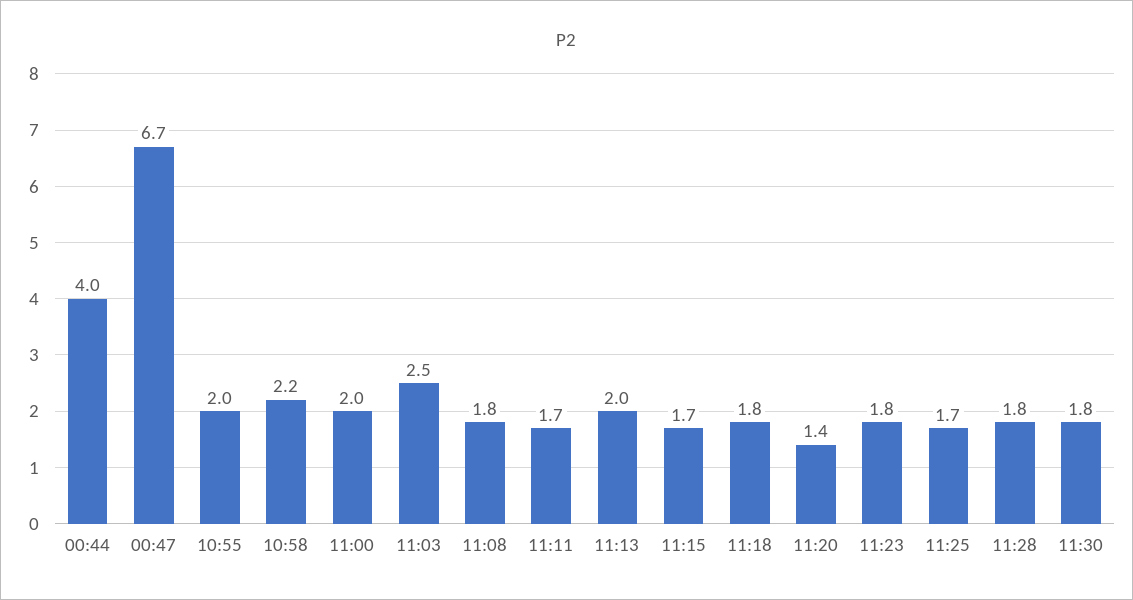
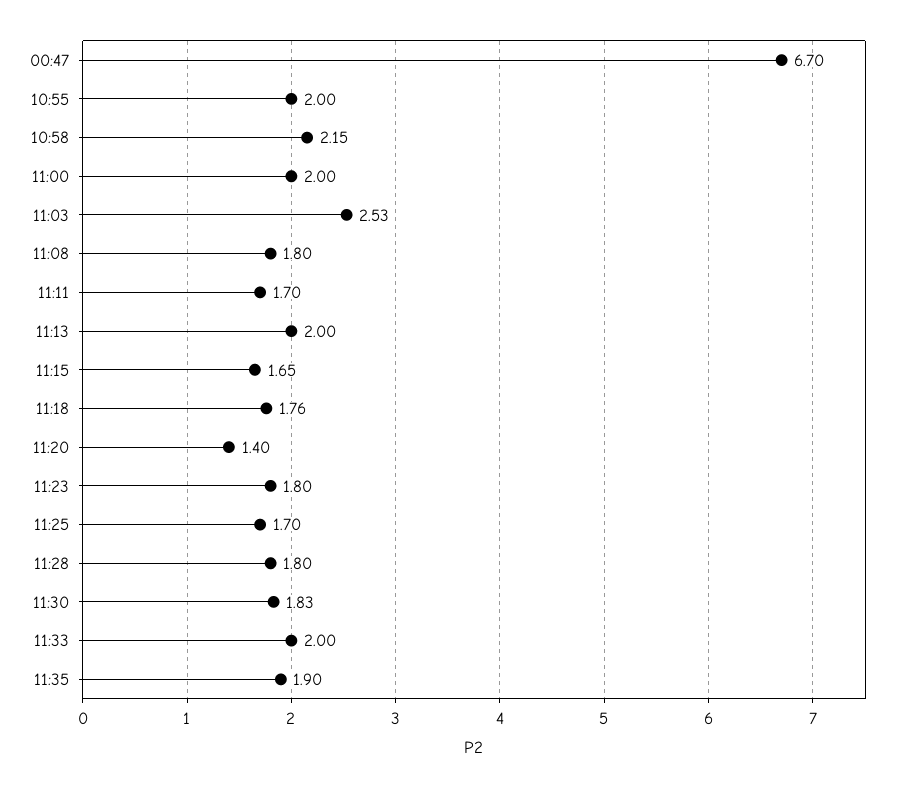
00:44: 4 -> none
11:33: none -> 2
11:35: none -> 1.9

